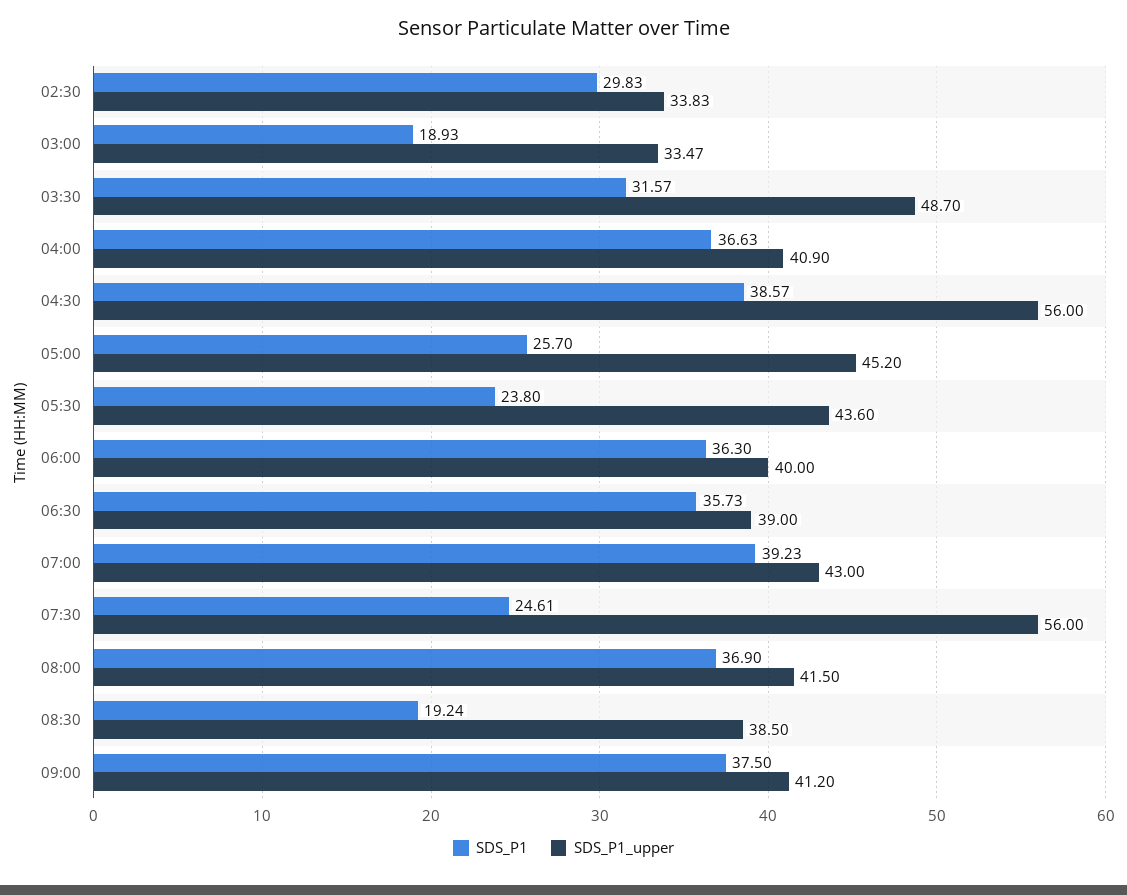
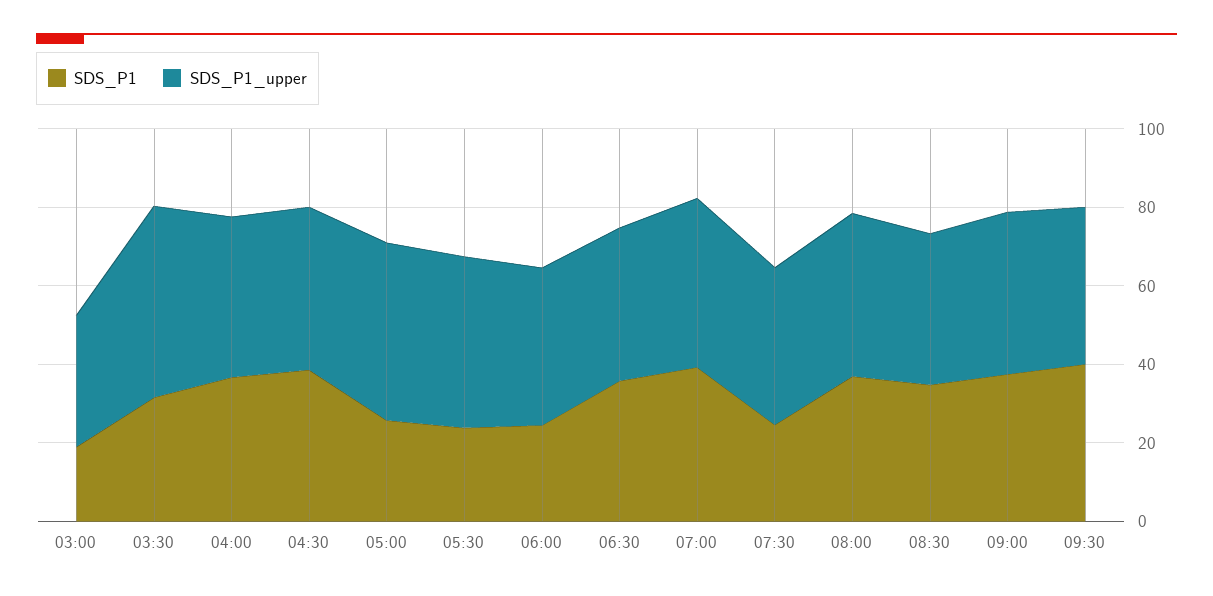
SDS_P1, 02:30: 29.83 -> none
SDS_P1_upper, 02:30: 33.83 -> none
SDS_P1_upper, 04:30: 56 -> 40
SDS_P1, 06:00: 36.3 -> 25
SDS_P1_upper, 07:30: 56 -> 40
SDS_P1, 08:30: 19.24 -> 35
SDS_P1, 09:30: none -> 40
SDS_P1_upper, 09:30: none -> 40

